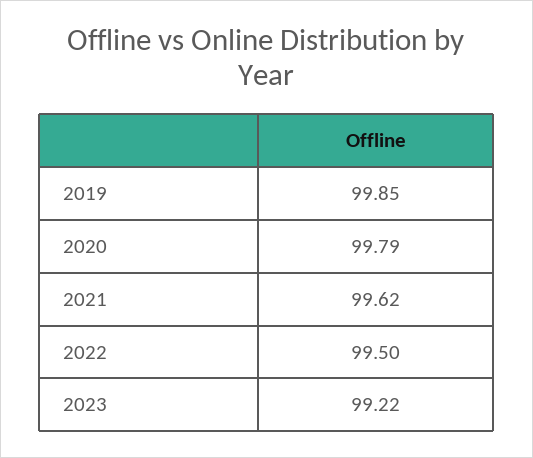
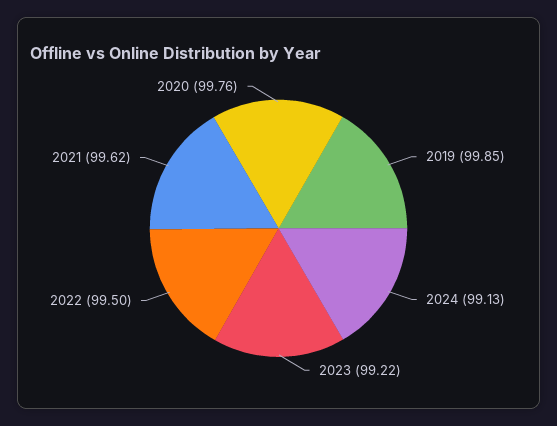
2020: 99.79 -> 99.76
2024: none -> 99.13

